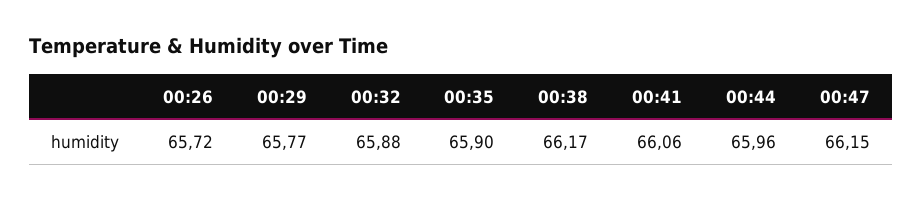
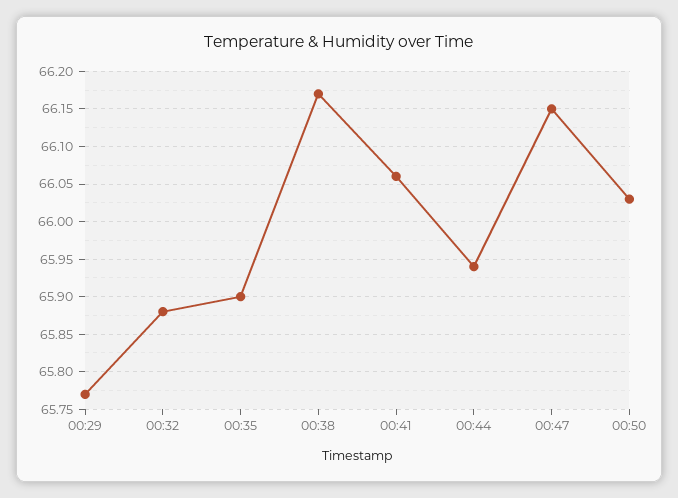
00:26: 65.72 -> none
00:44: 65.96 -> 65.94
00:50: none -> 66.03

